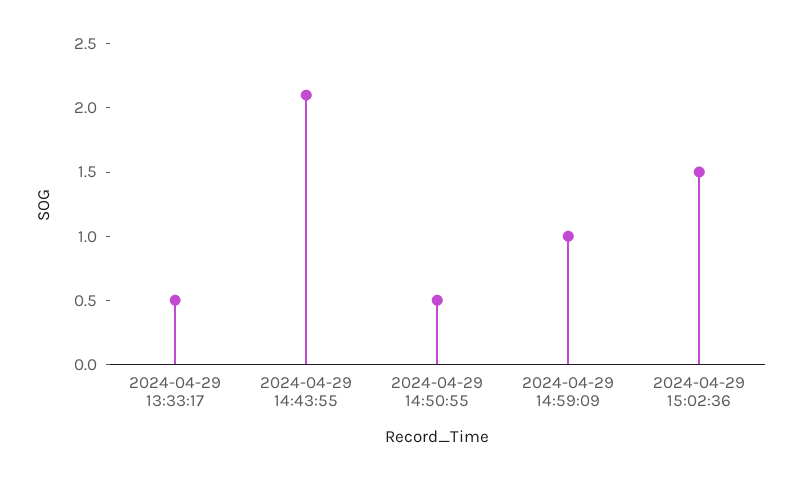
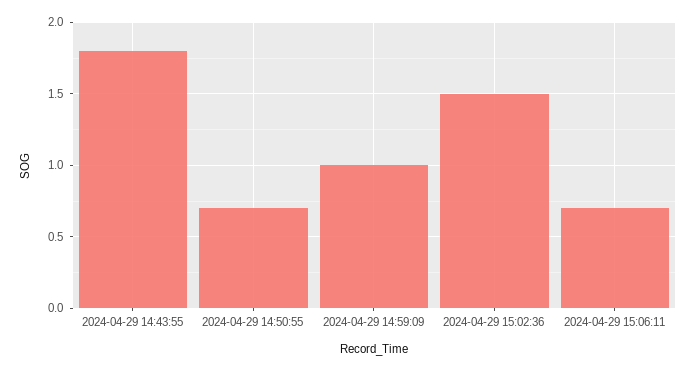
2024-04-29 13:33:17: 0.5 -> none
2024-04-29 14:43:55: 2.1 -> 1.8
2024-04-29 14:50:55: 0.5 -> 0.7
2024-04-29 15:06:11: none -> 0.7

